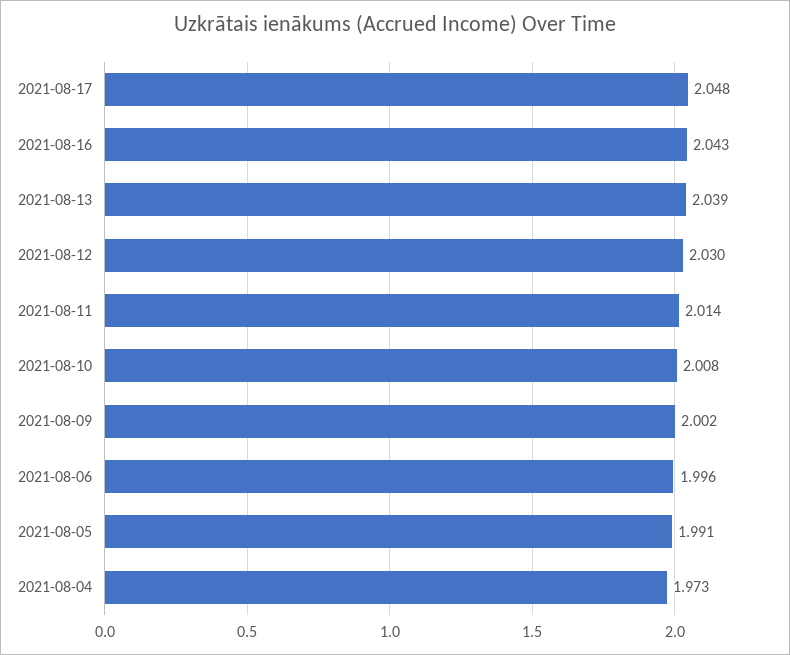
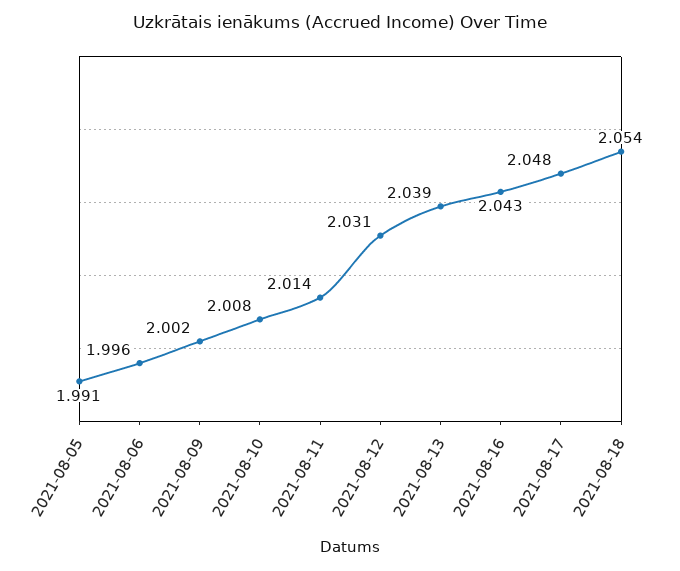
2021-08-12: 2.03 -> 2.031
2021-08-04: 1.973 -> none
2021-08-18: none -> 2.054

